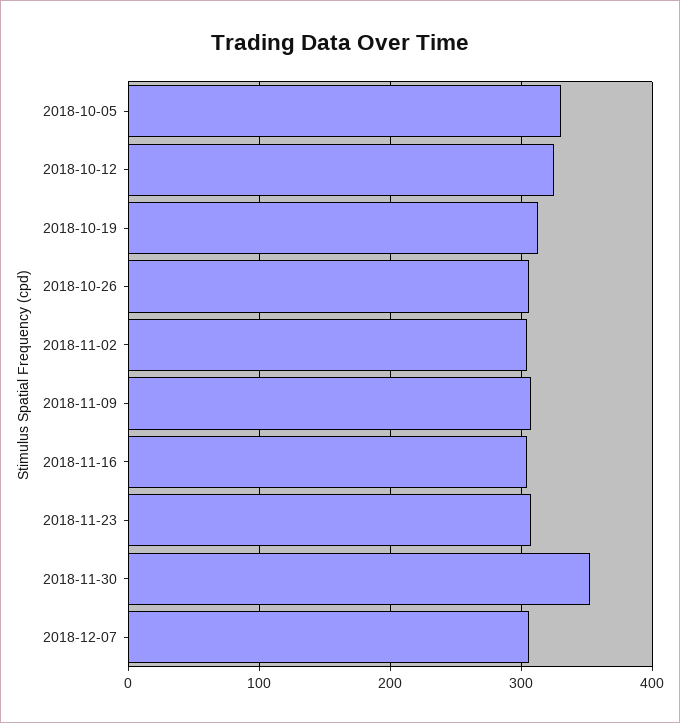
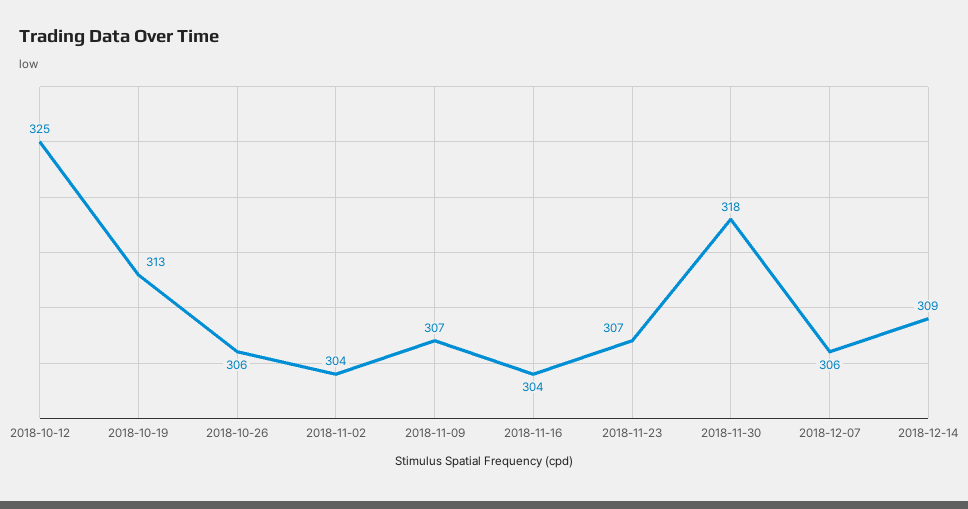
2018-10-05: 330 -> none
2018-11-30: 350 -> 318
2018-12-14: none -> 309

